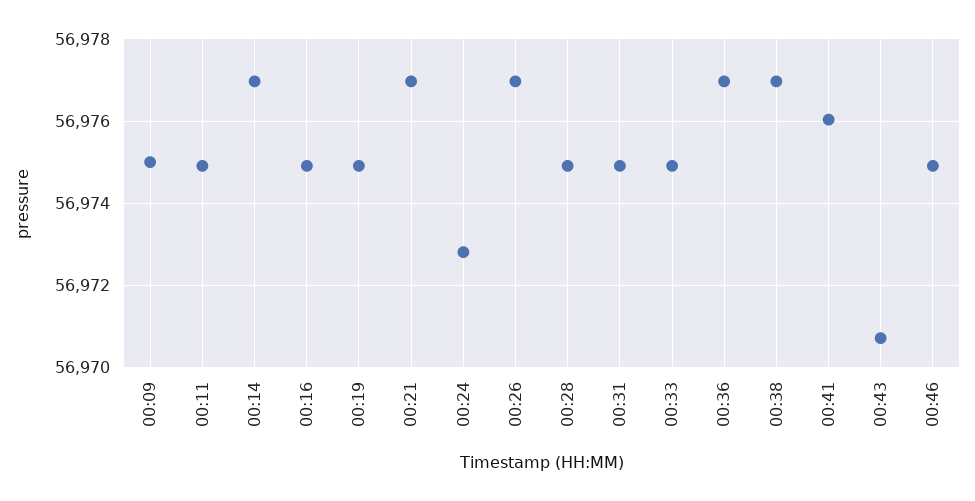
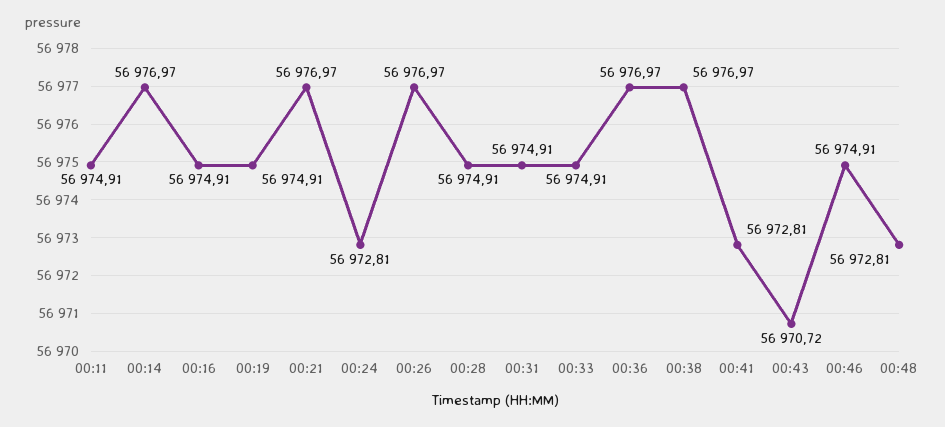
00:09: 56975 -> none
00:41: 56976 -> 56972.81
00:48: none -> 56972.81

